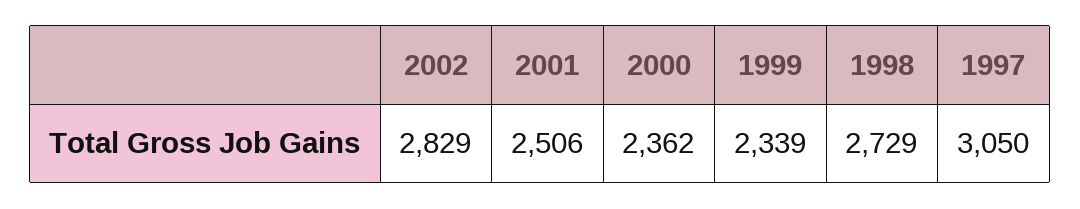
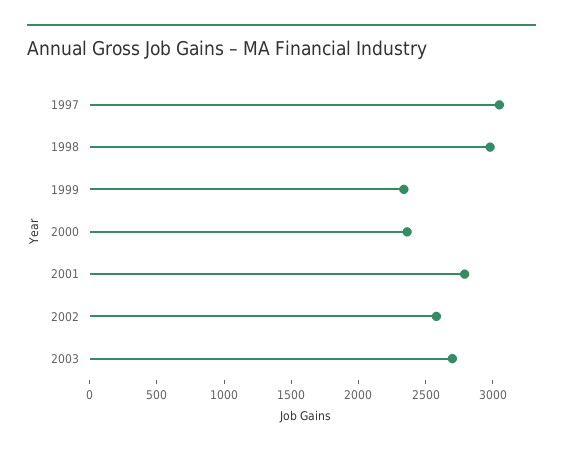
2002: 2829 -> 2600
2001: 2506 -> 2800
1998: 2729 -> 3000
2003: none -> 2700

